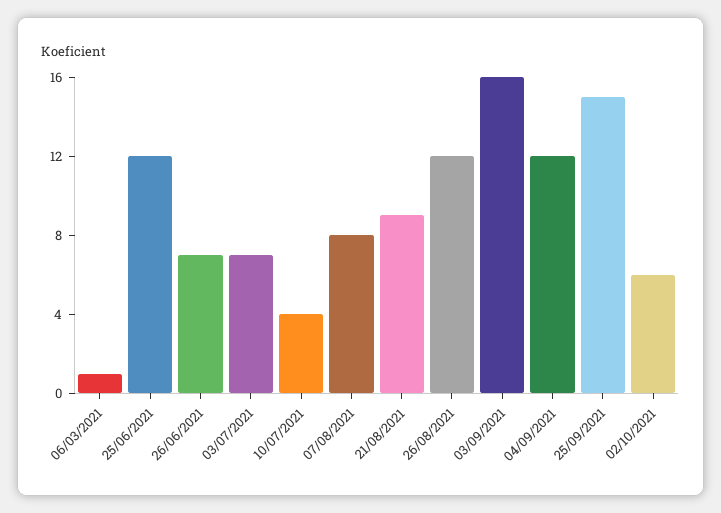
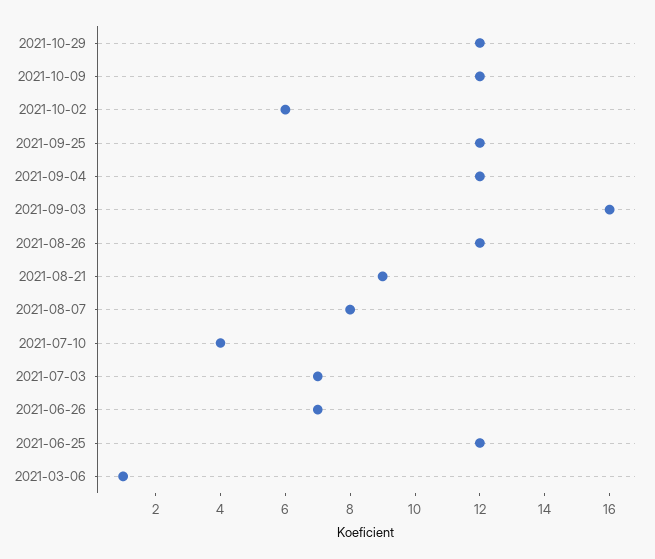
25/09/2021: 15 -> 12
2021-10-29: none -> 12
2021-10-09: none -> 12

